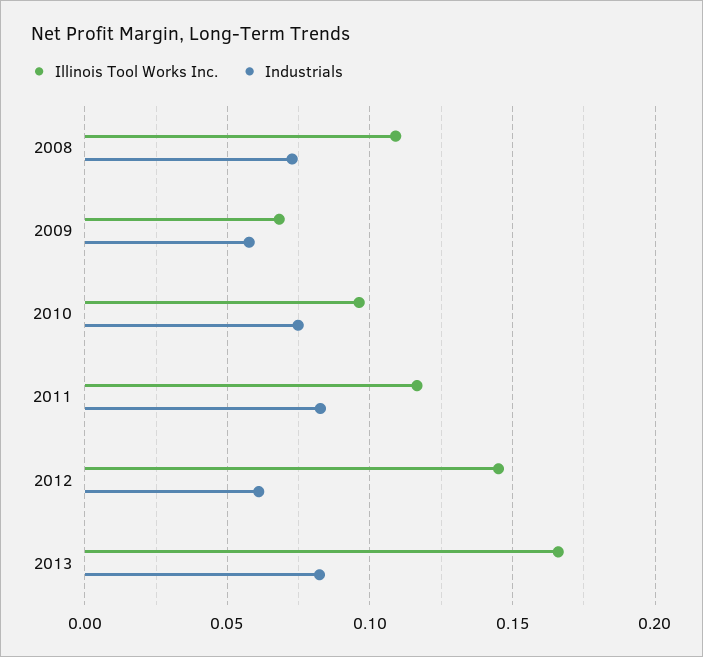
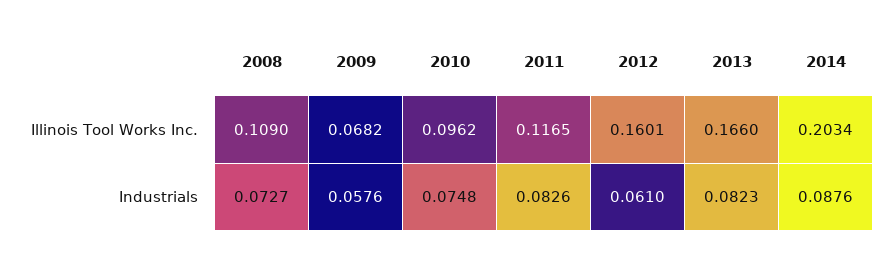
Illinois Tool Works Inc., 2012: 0.145 -> 0.1601
Illinois Tool Works Inc., 2014: none -> 0.2034
Industrials, 2014: none -> 0.0876

